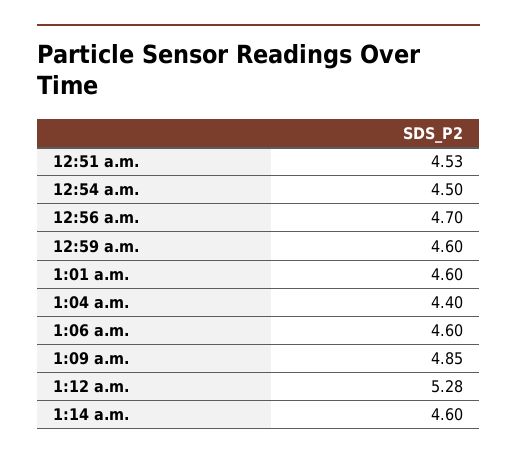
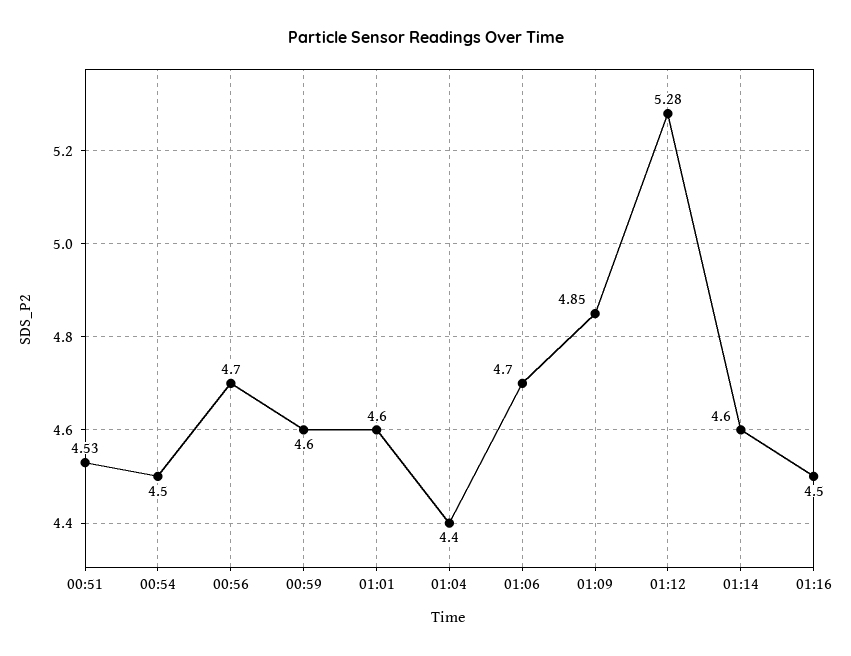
1:06 a.m.: 4.6 -> 4.7
01:16: none -> 4.5

